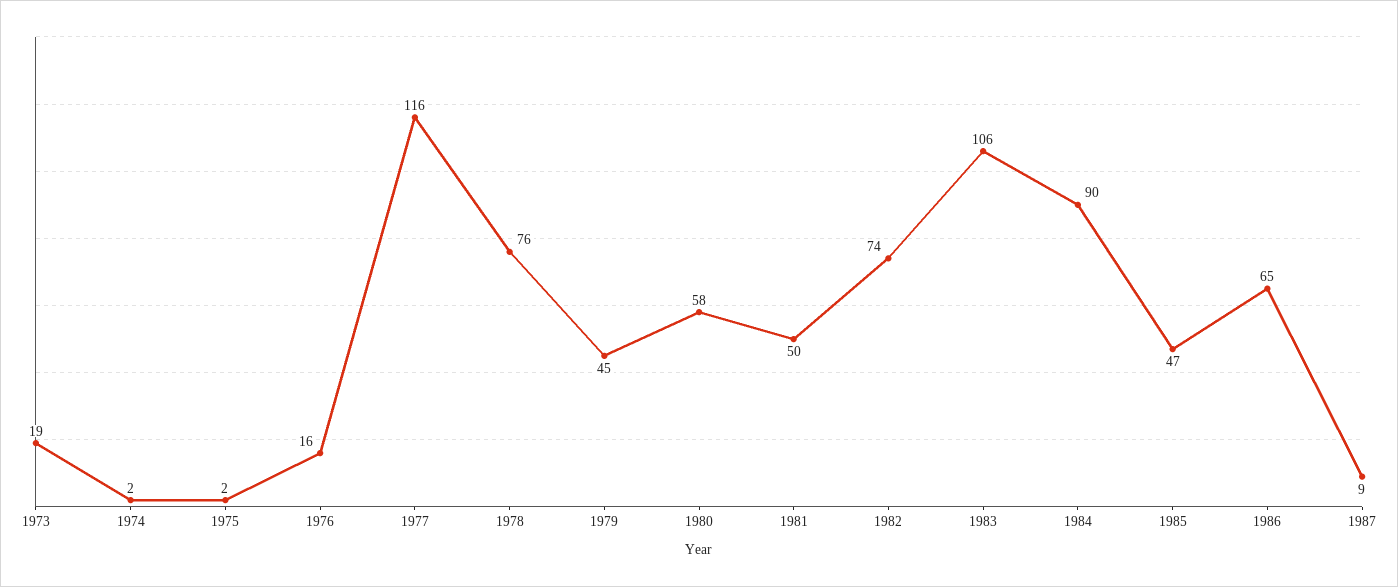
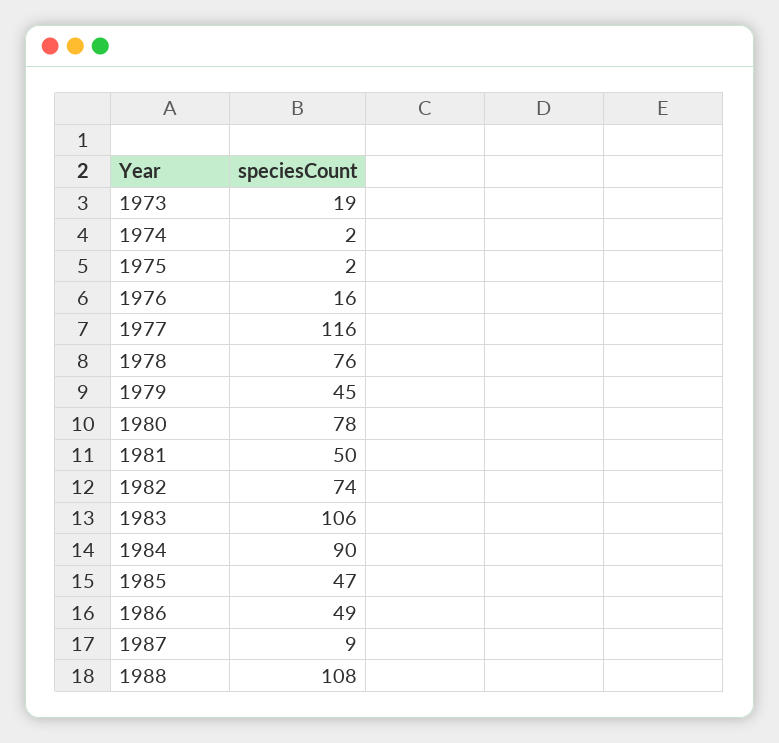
1980: 58 -> 78
1986: 65 -> 49
1988: none -> 108

